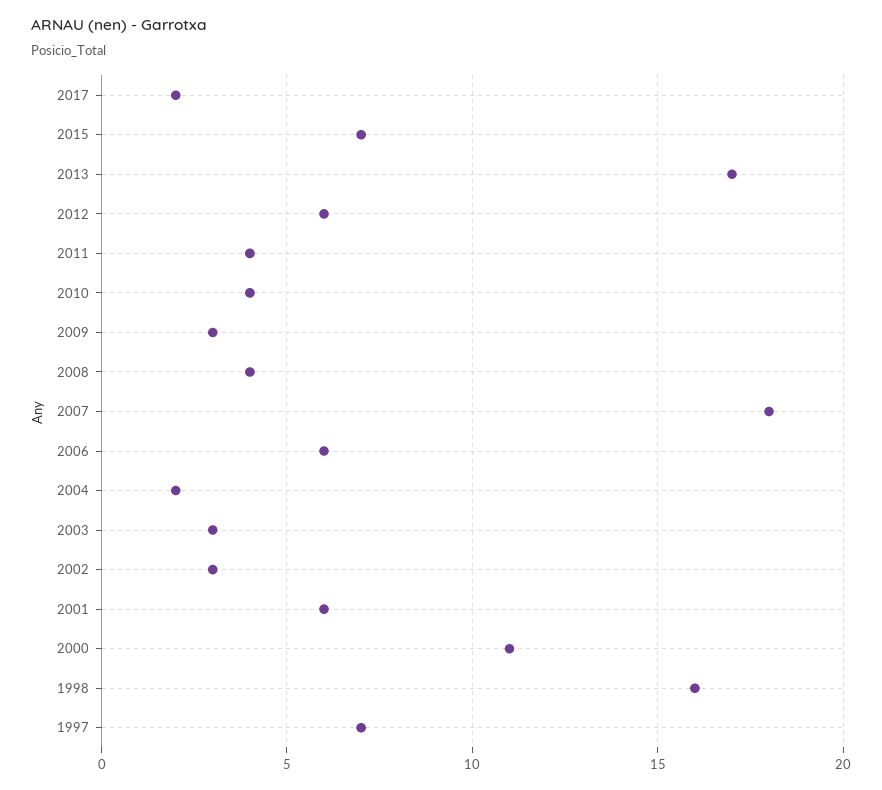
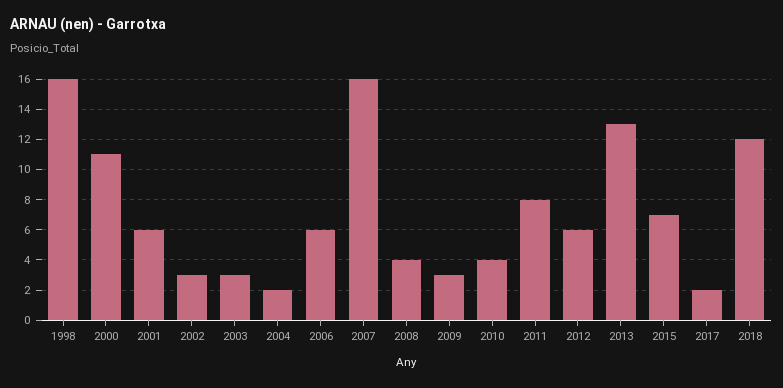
2013: 17 -> 13
2011: 4 -> 8
2007: 18 -> 16
1997: 7 -> none
2018: none -> 12

